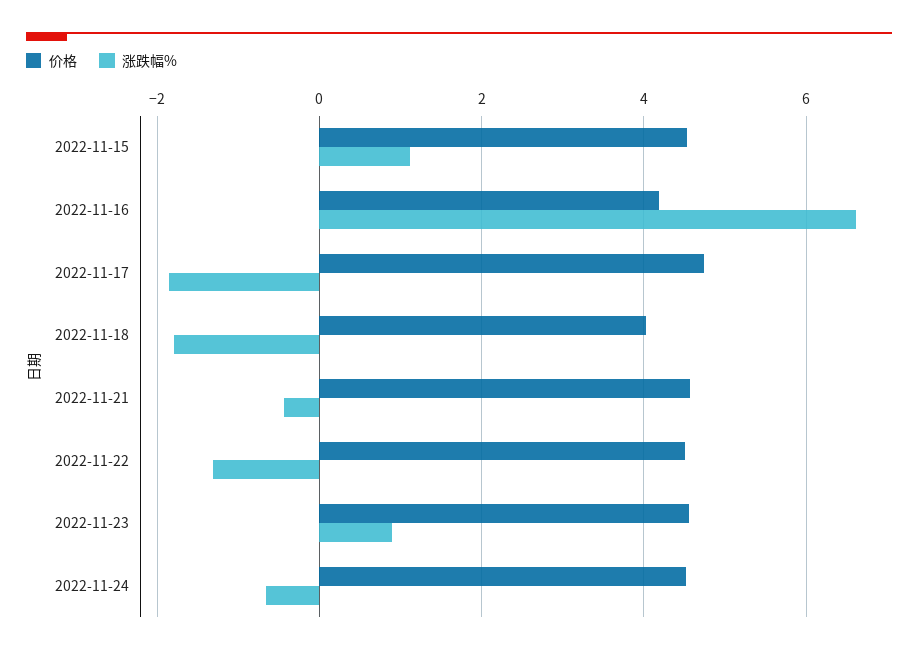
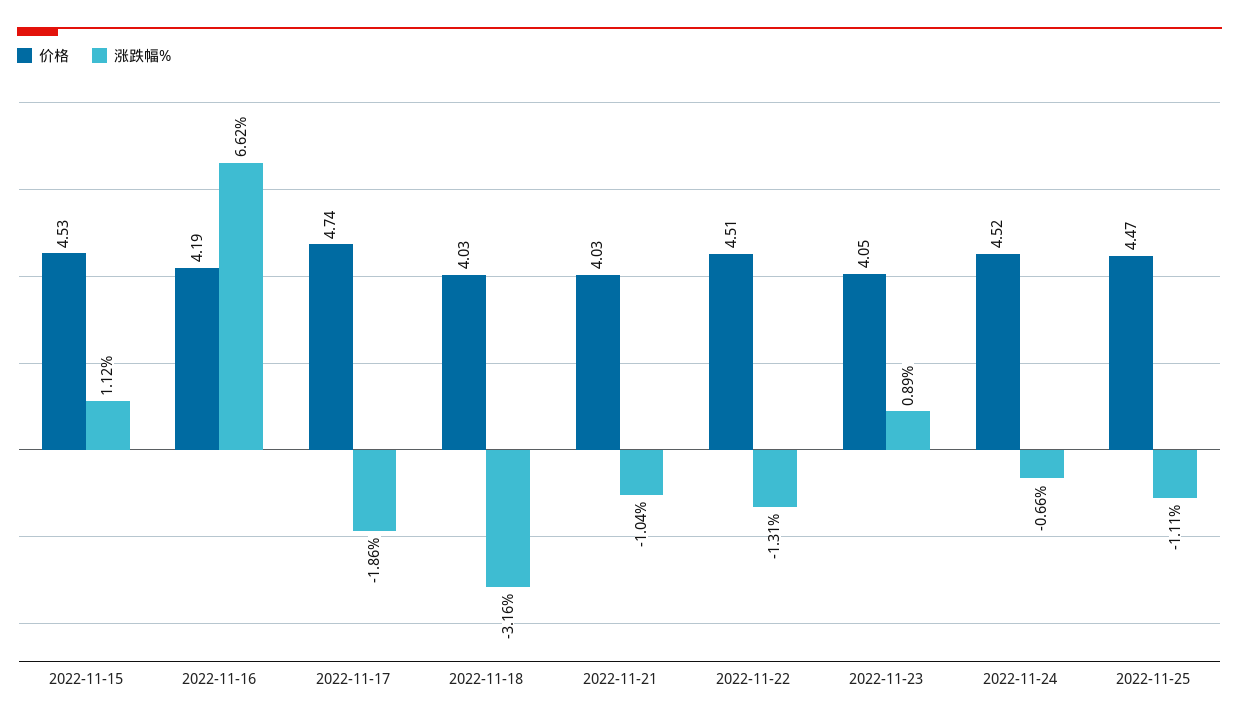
涨跌幅%, 2022-11-18: -1.8 -> -3.16
价格, 2022-11-21: 4.6 -> 4.03
涨跌幅%, 2022-11-21: -0.4 -> -1.04
价格, 2022-11-23: 4.6 -> 4.05
价格, 2022-11-25: none -> 4.47
涨跌幅%, 2022-11-25: none -> -1.11

